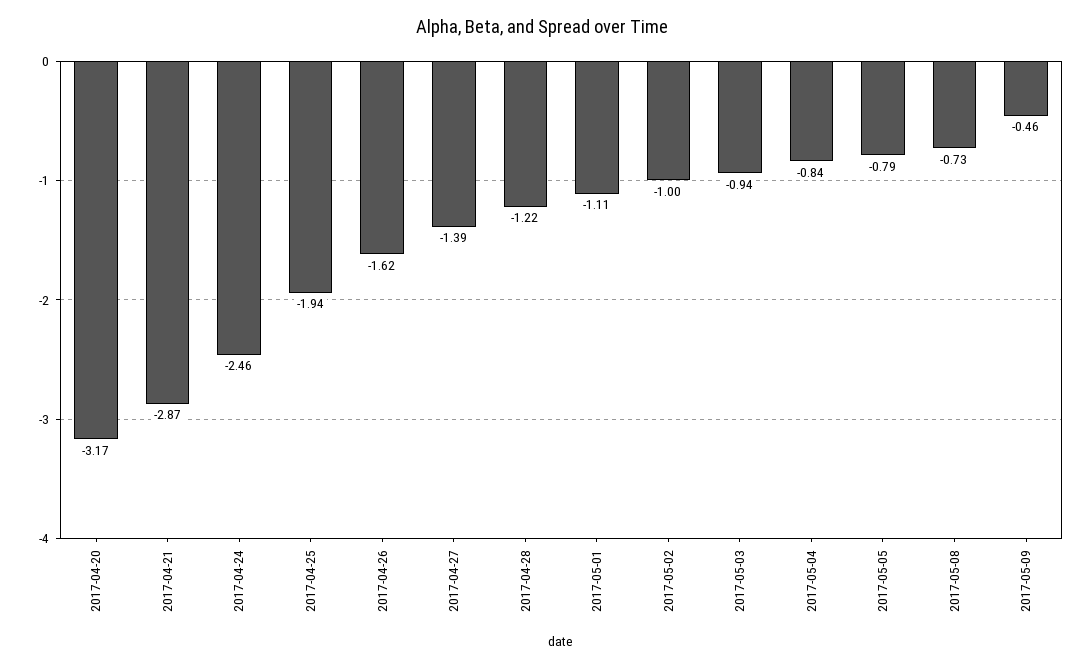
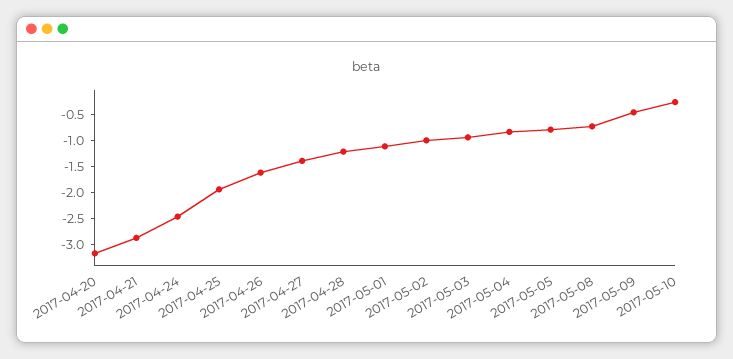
2017-05-10: none -> -0.25

